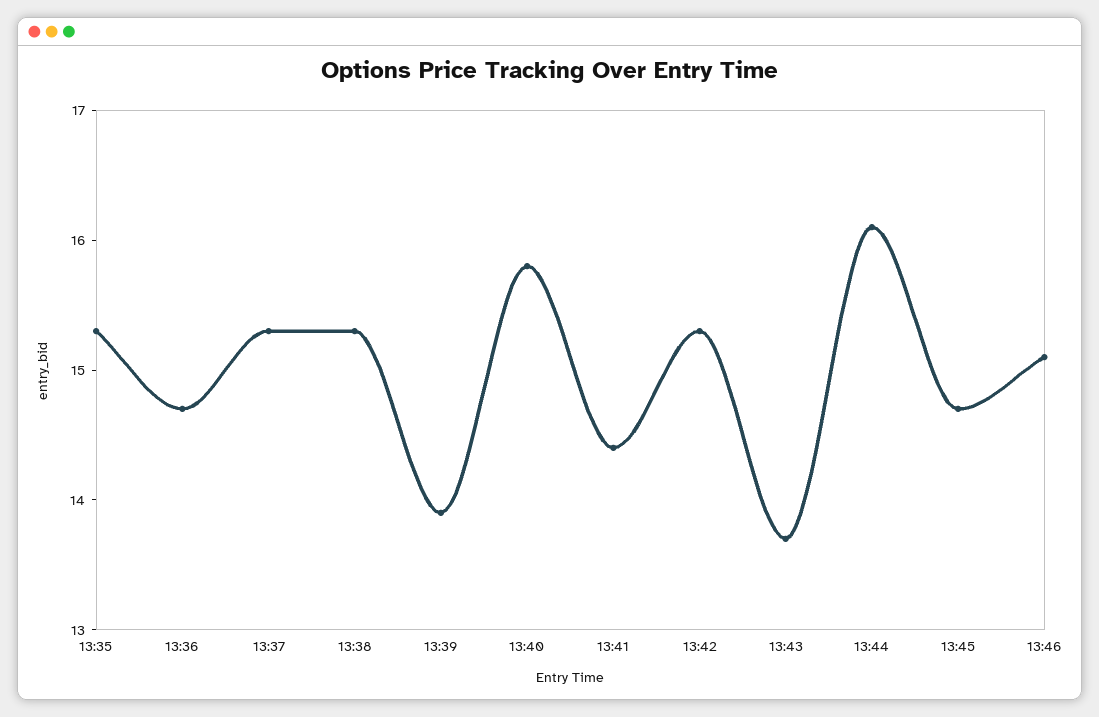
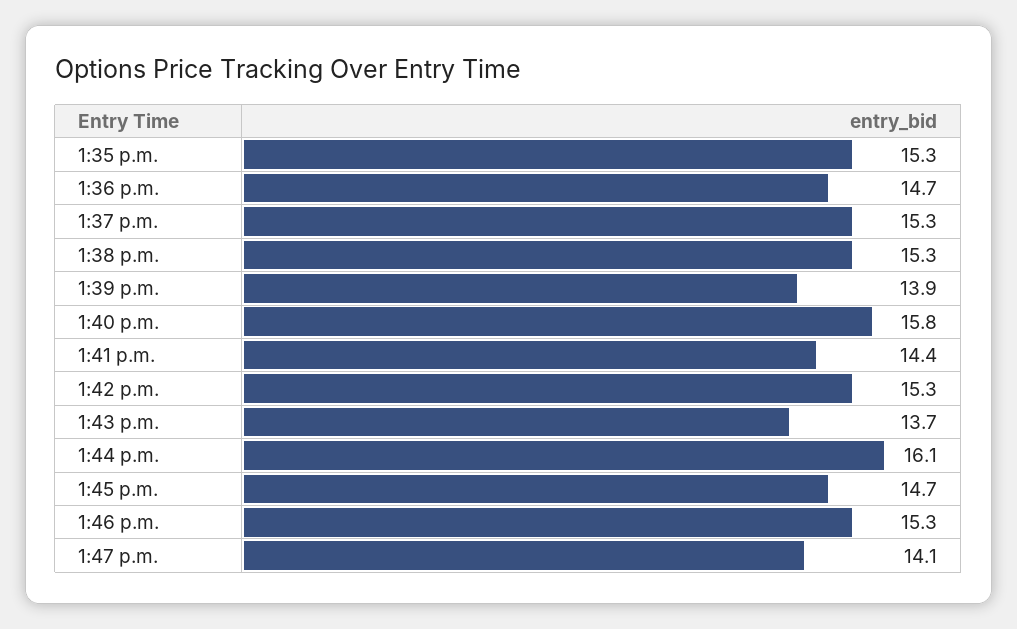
13:46: 15.1 -> 15.3
1:47 p.m.: none -> 14.1

